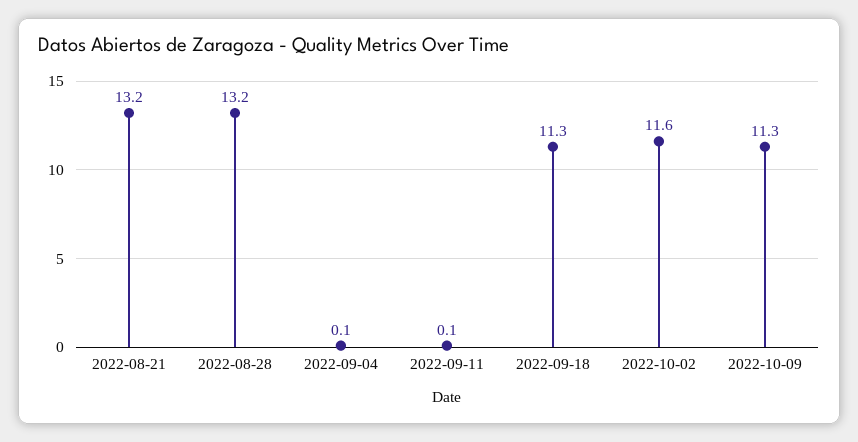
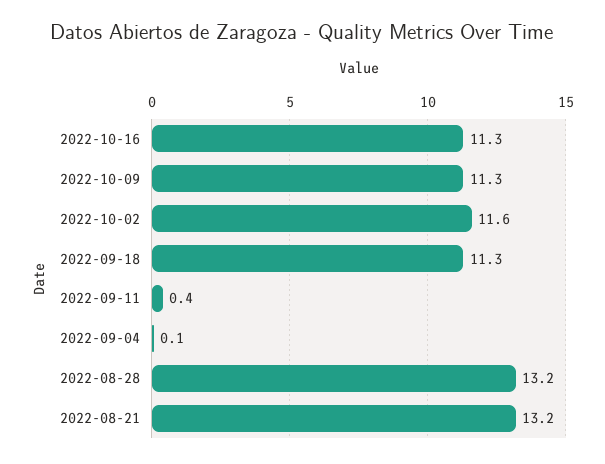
2022-09-11: 0.1 -> 0.4
2022-10-16: none -> 11.3

